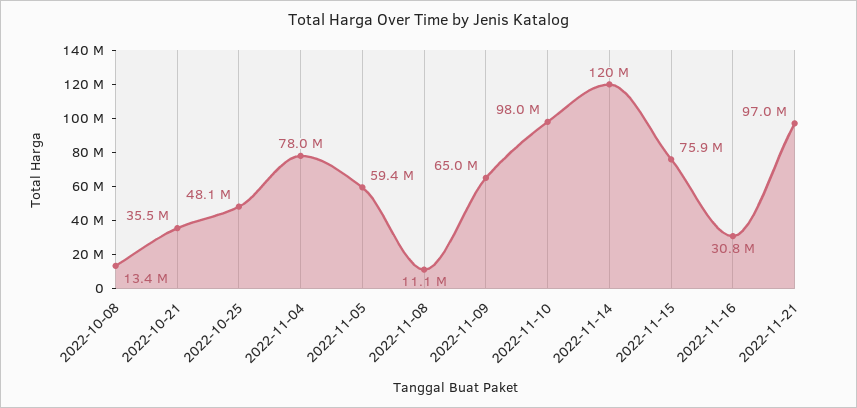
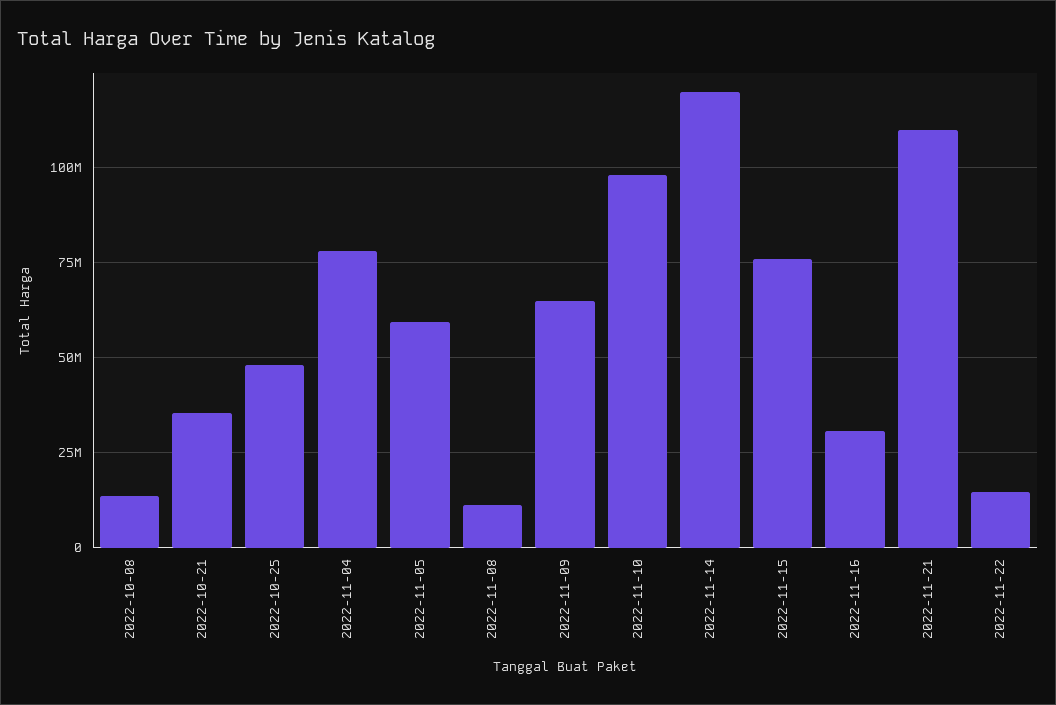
2022-11-21: 97000000 -> 110000000
2022-11-22: none -> 15000000

